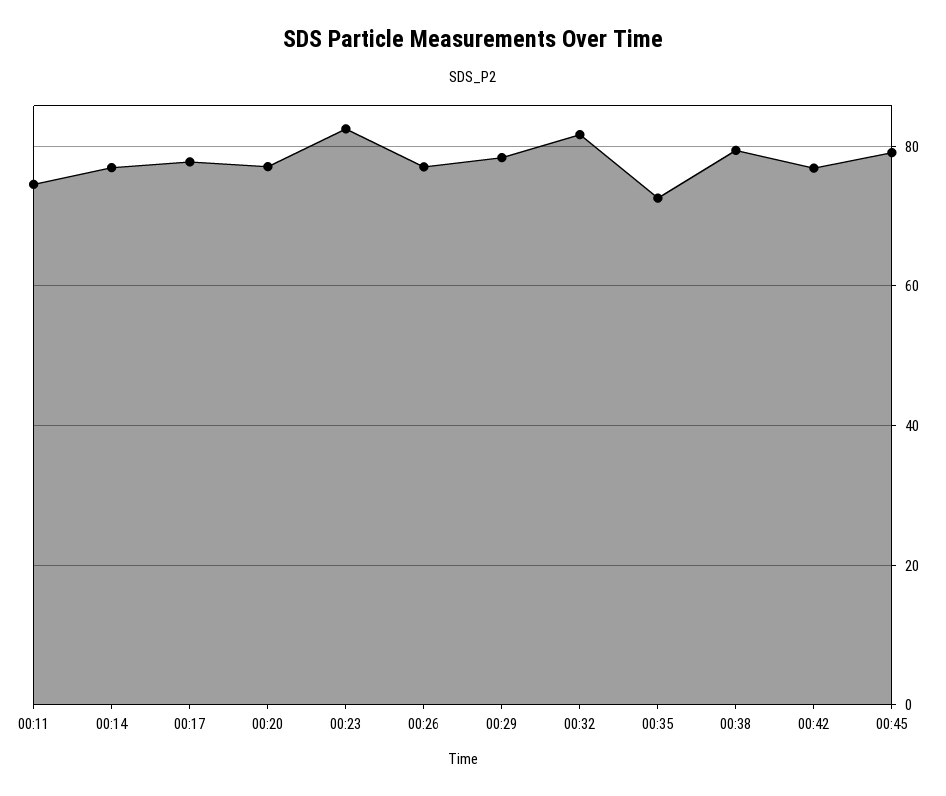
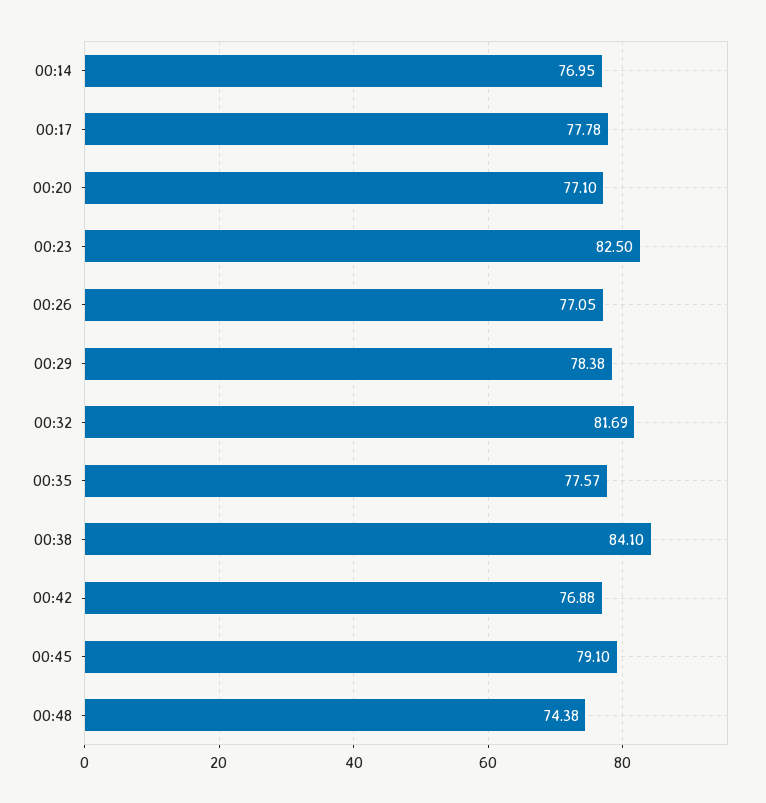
00:11: 74 -> none
00:35: 72 -> 77.57
00:38: 80 -> 84.1
00:48: none -> 74.38

